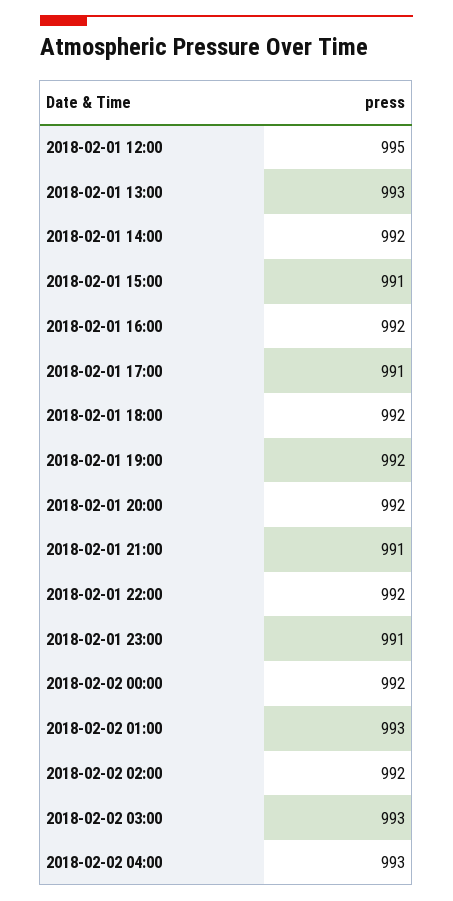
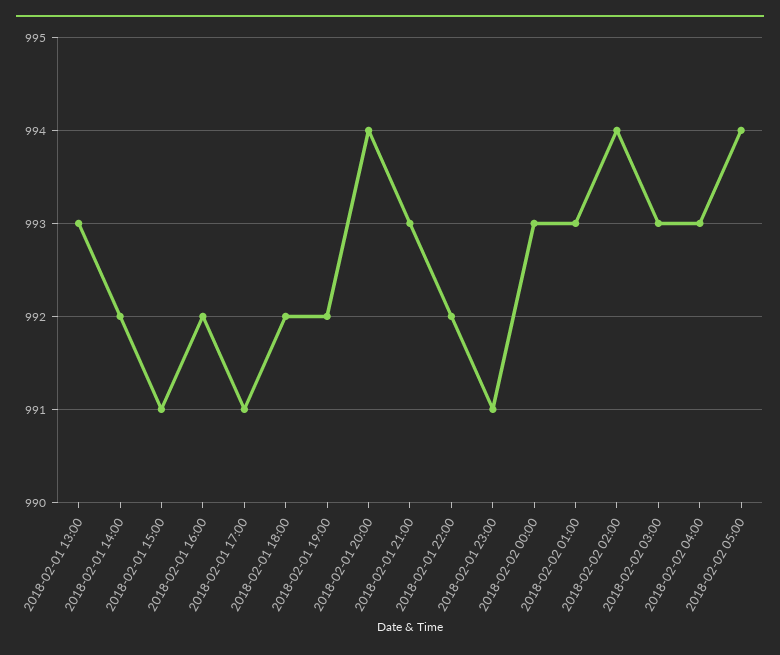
2018-02-01 12:00: 995 -> none
2018-02-01 20:00: 992 -> 994
2018-02-01 21:00: 991 -> 993
2018-02-02 00:00: 992 -> 993
2018-02-02 02:00: 992 -> 994
2018-02-02 05:00: none -> 994

